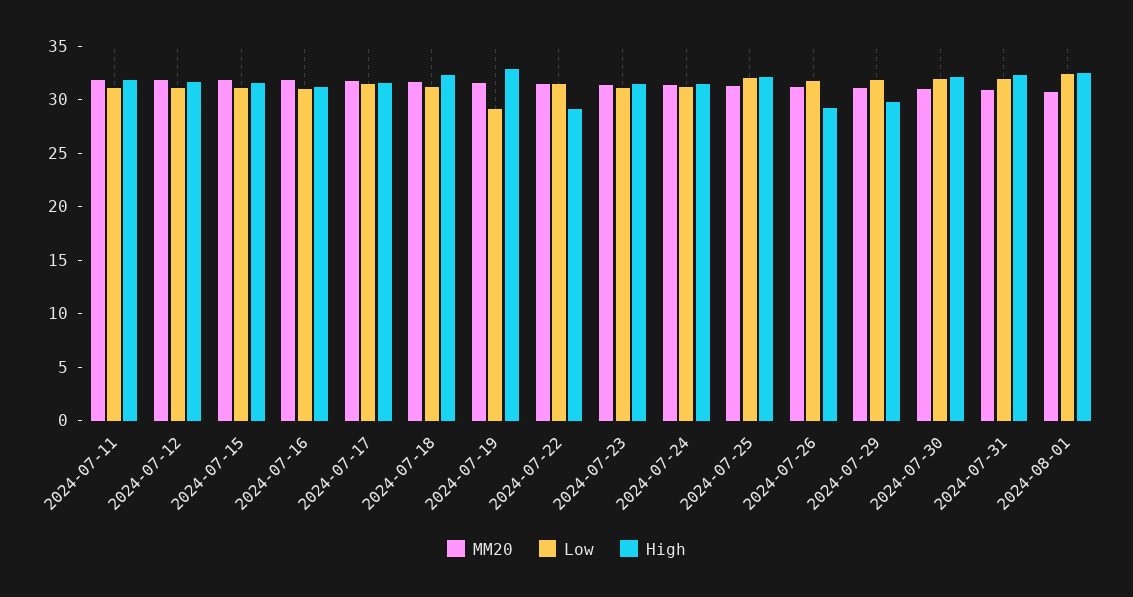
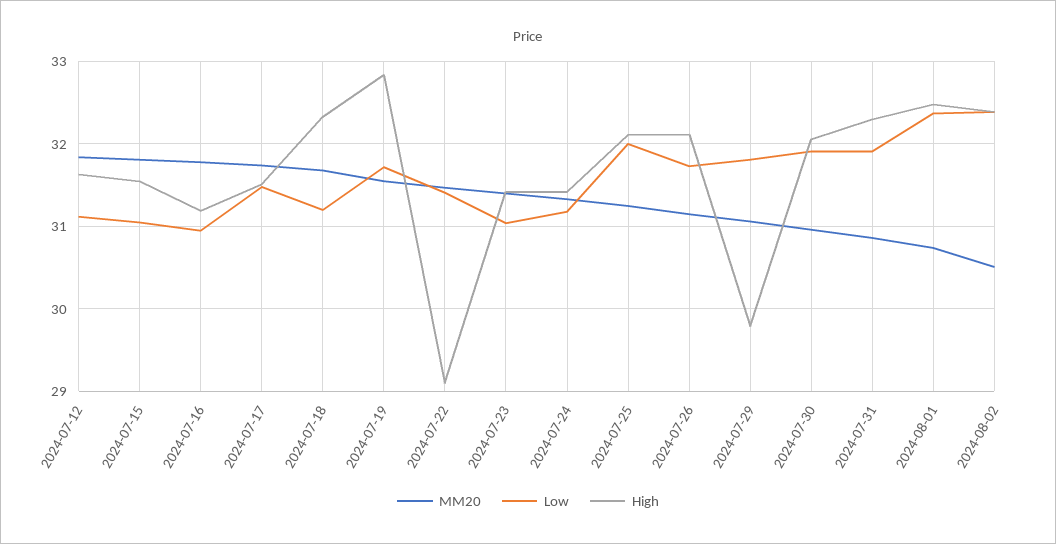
MM20, 2024-07-11: 32 -> none
Low, 2024-07-11: 31 -> none
High, 2024-07-11: 32 -> none
Low, 2024-07-19: 29 -> 31.7
High, 2024-07-26: 29 -> 32.1
MM20, 2024-08-02: none -> 30.5
Low, 2024-08-02: none -> 32.4
High, 2024-08-02: none -> 32.4

